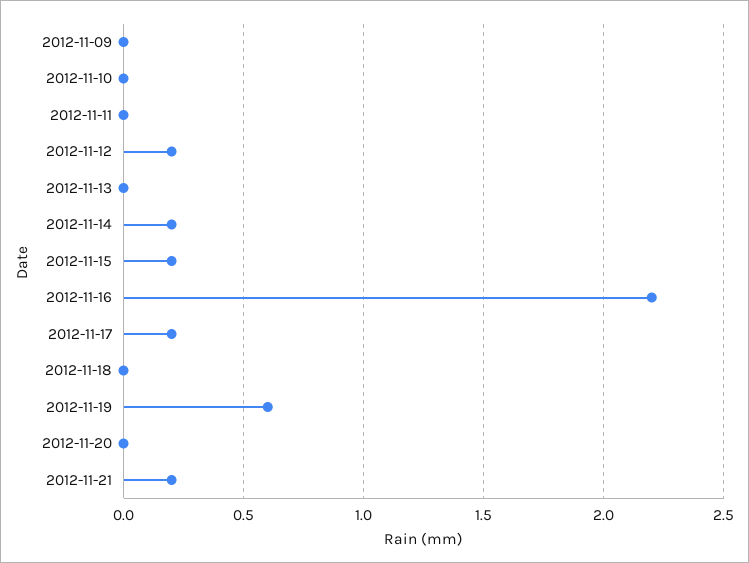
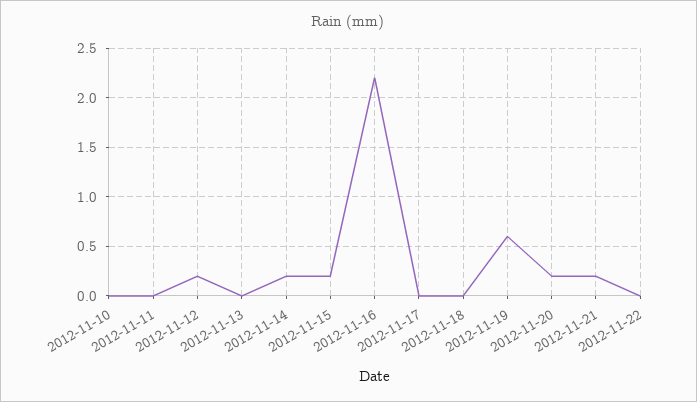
2012-11-09: 0 -> none
2012-11-17: 0.2 -> 0
2012-11-20: 0 -> 0.2
2012-11-22: none -> 0

